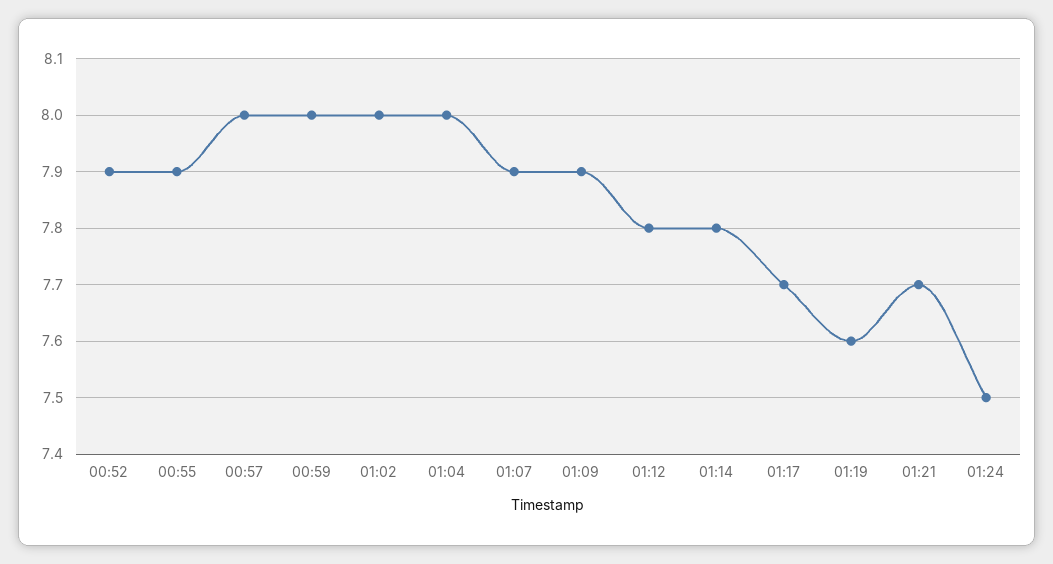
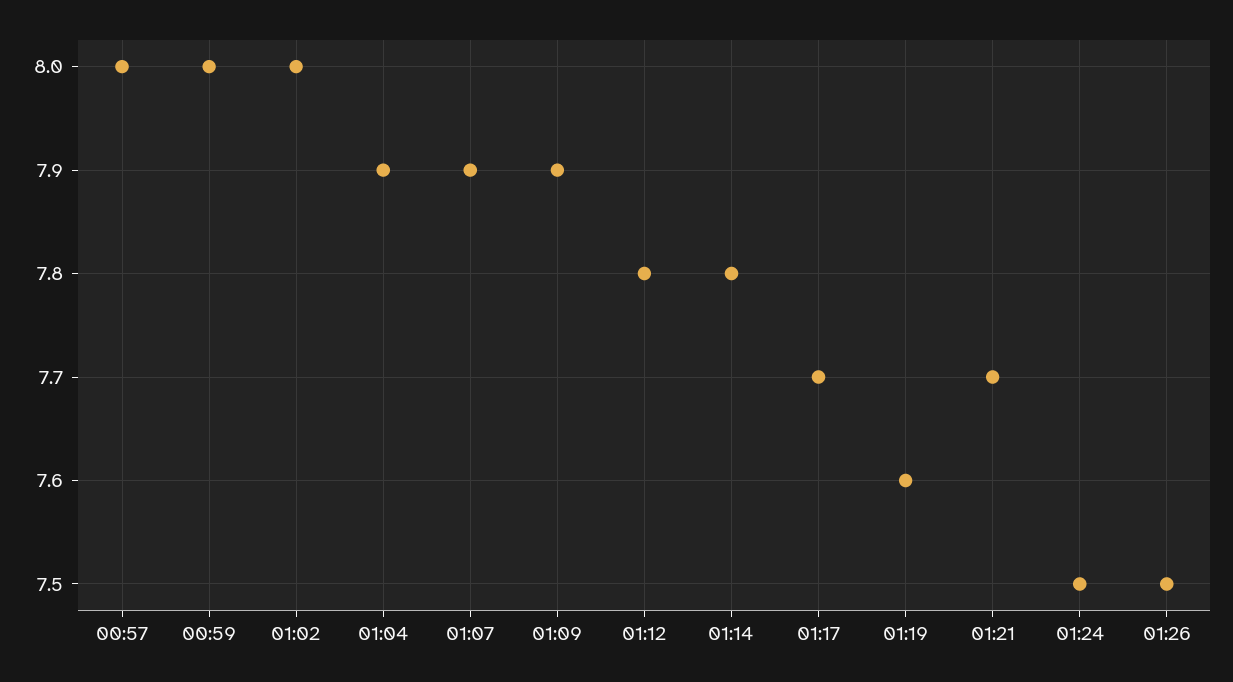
00:52: 7.9 -> none
00:55: 7.9 -> none
01:04: 8 -> 7.9
01:26: none -> 7.5

